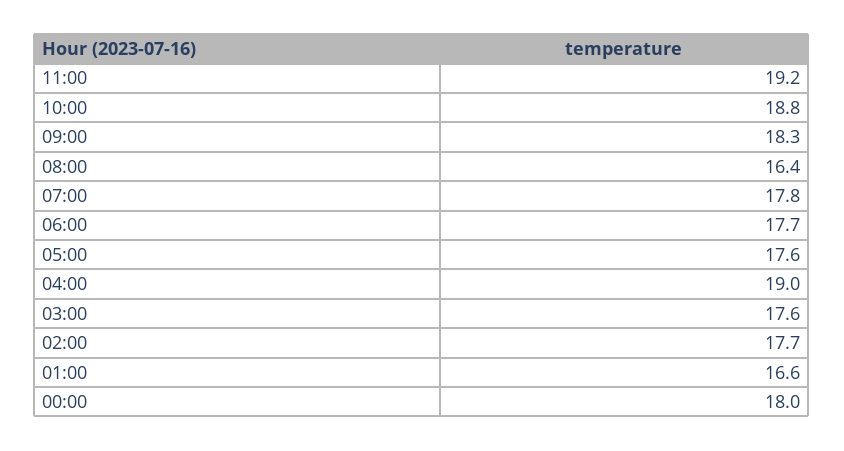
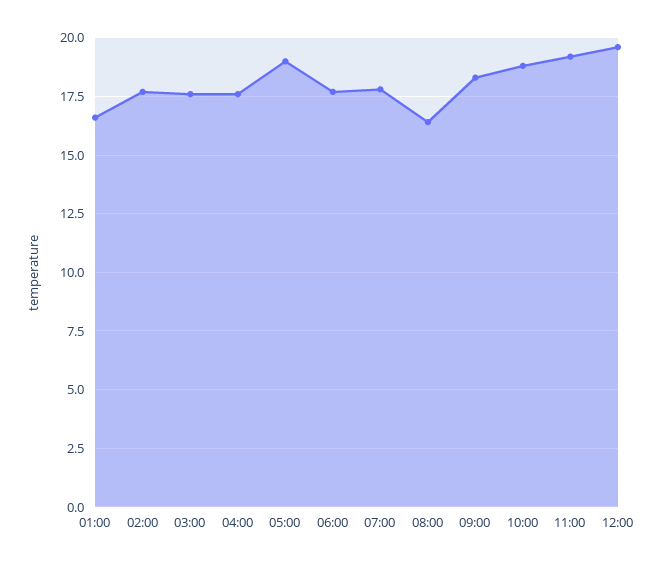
05:00: 17.6 -> 19
04:00: 19 -> 17.5
00:00: 18 -> none
12:00: none -> 19.5

